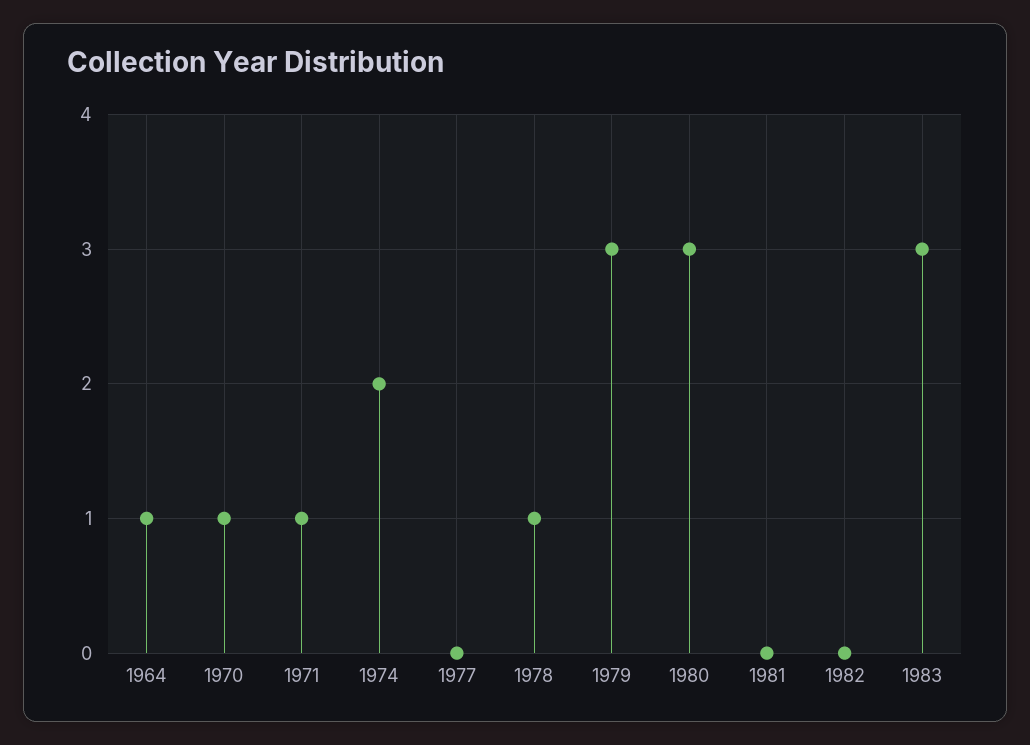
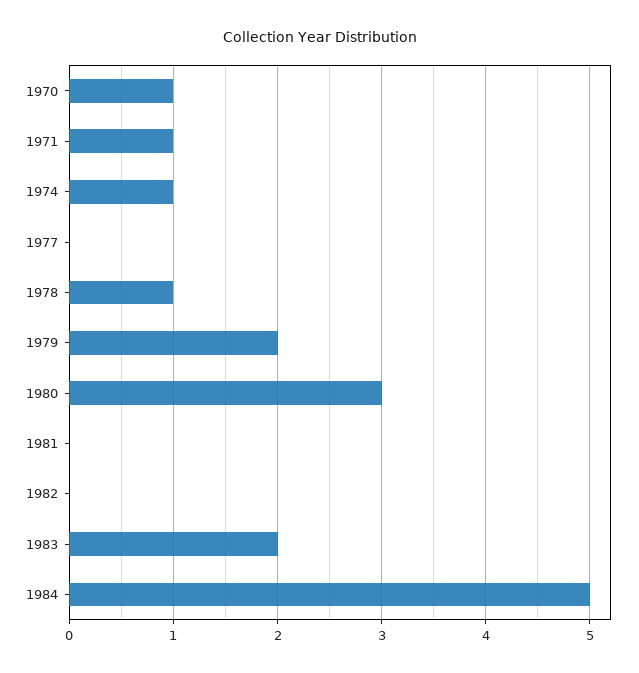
1964: 1 -> none
1974: 2 -> 1
1979: 3 -> 2
1983: 3 -> 2
1984: none -> 5

